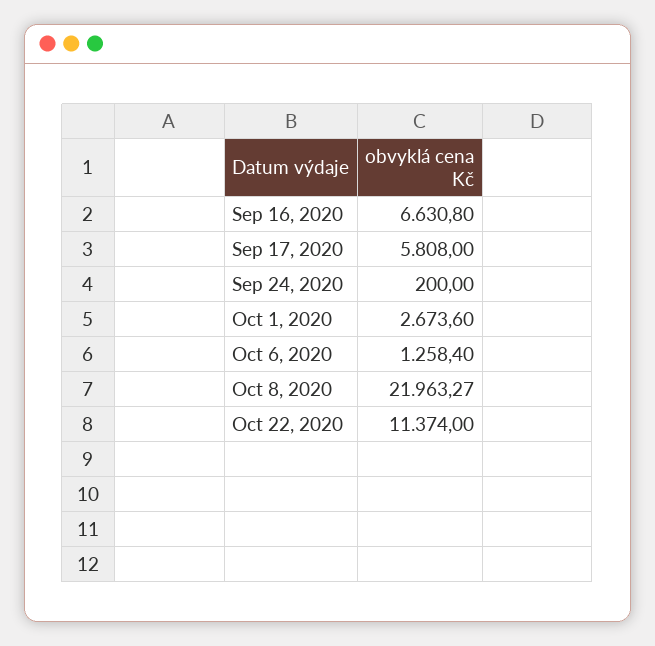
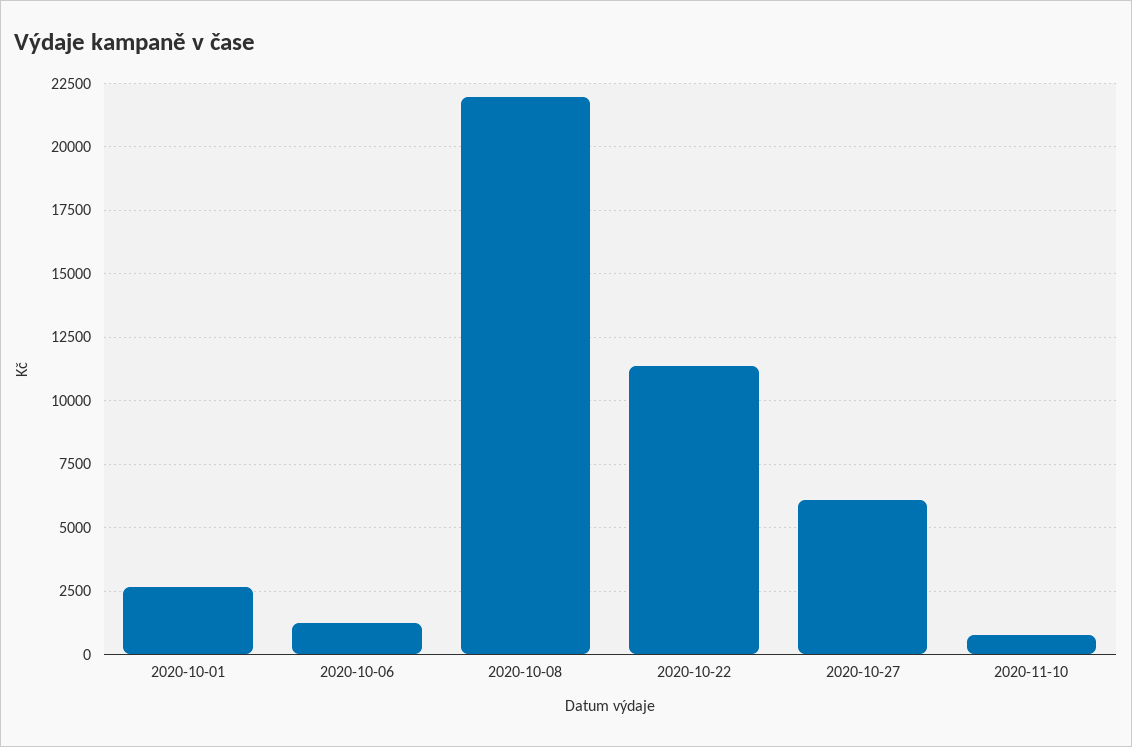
Sep 16, 2020: 6630.8 -> none
Sep 17, 2020: 5808 -> none
Sep 24, 2020: 200 -> none
2020-10-27: none -> 6000
2020-11-10: none -> 750

